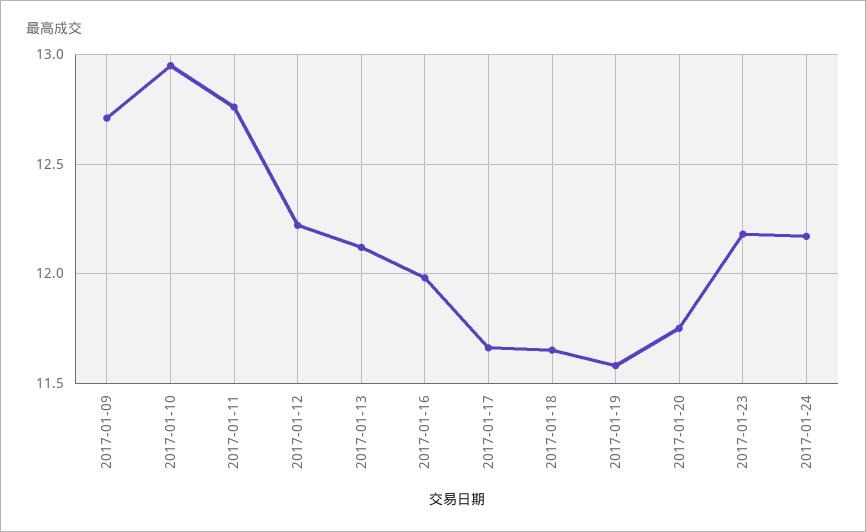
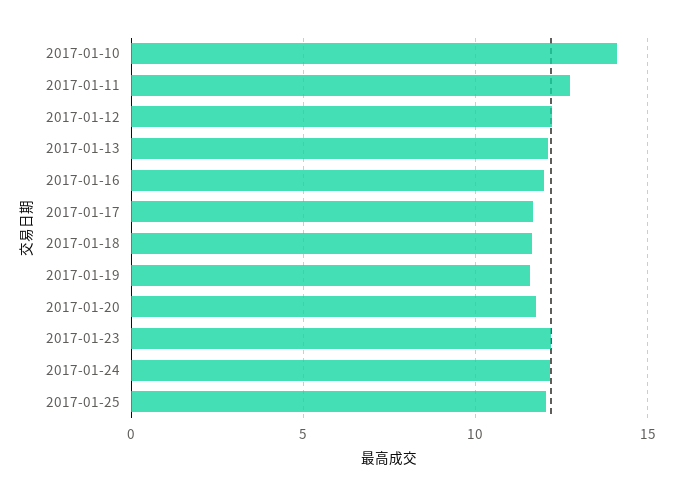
2017-01-09: 12.7 -> none
2017-01-10: 12.95 -> 14
2017-01-25: none -> 12

